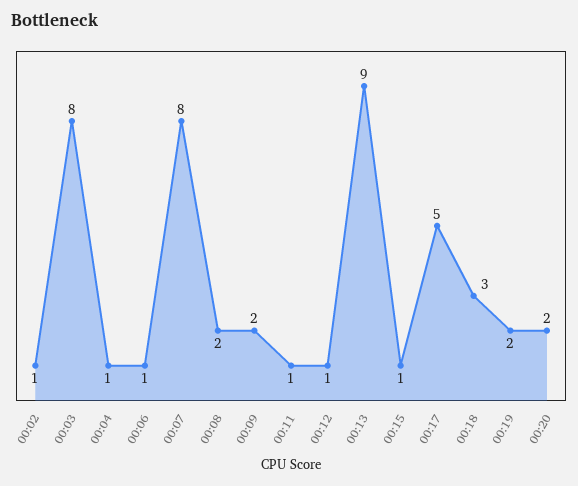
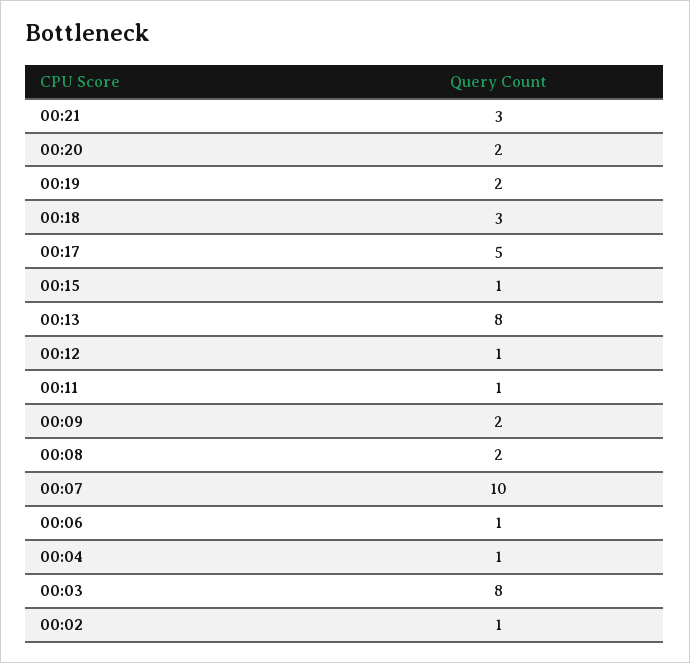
00:07: 8 -> 10
00:13: 9 -> 8
00:21: none -> 3

